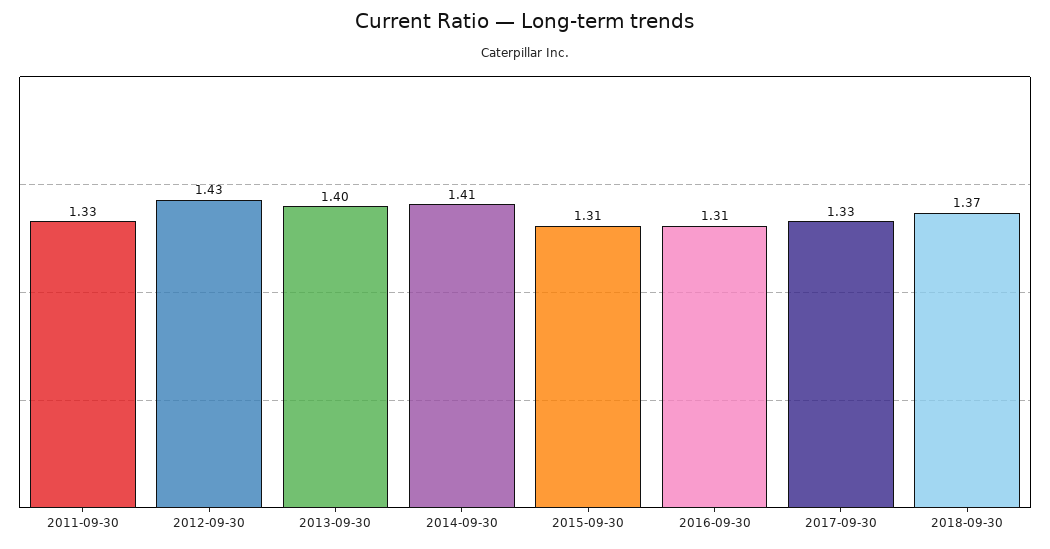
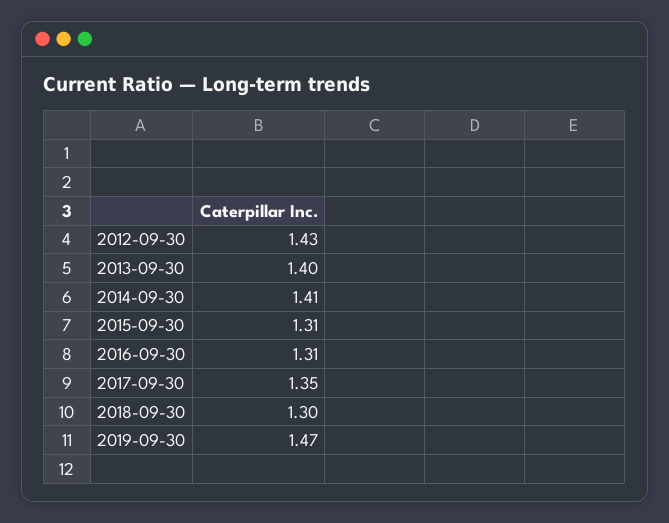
2011-09-30: 1.33 -> none
2017-09-30: 1.33 -> 1.35
2018-09-30: 1.37 -> 1.3
2019-09-30: none -> 1.47

